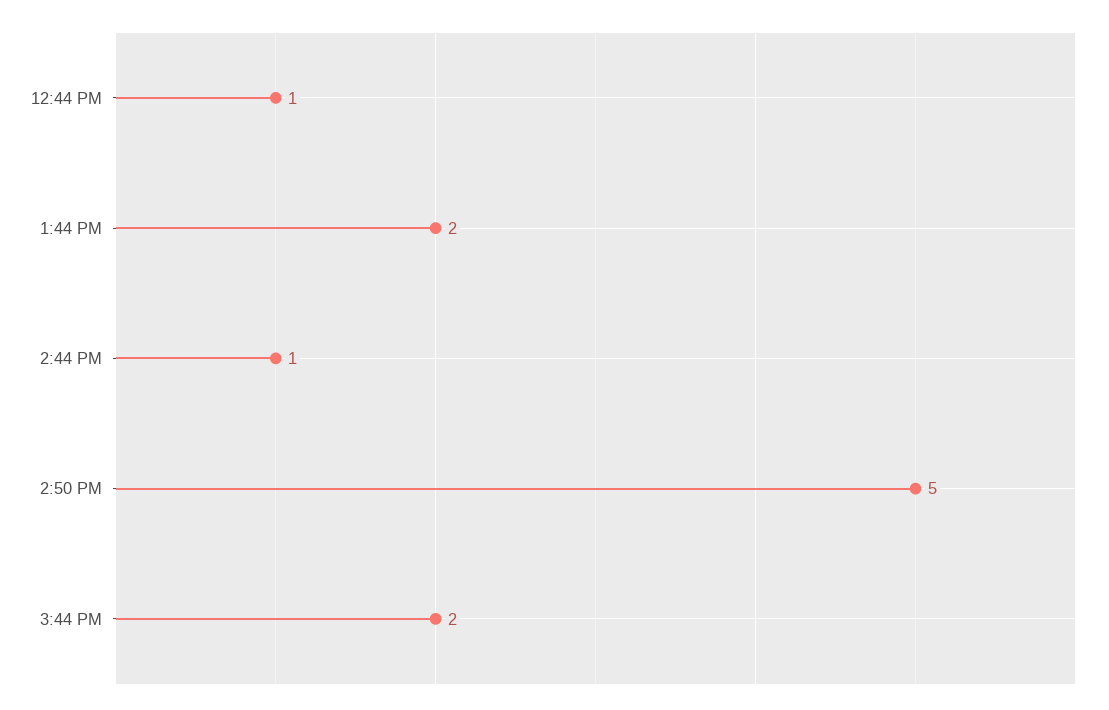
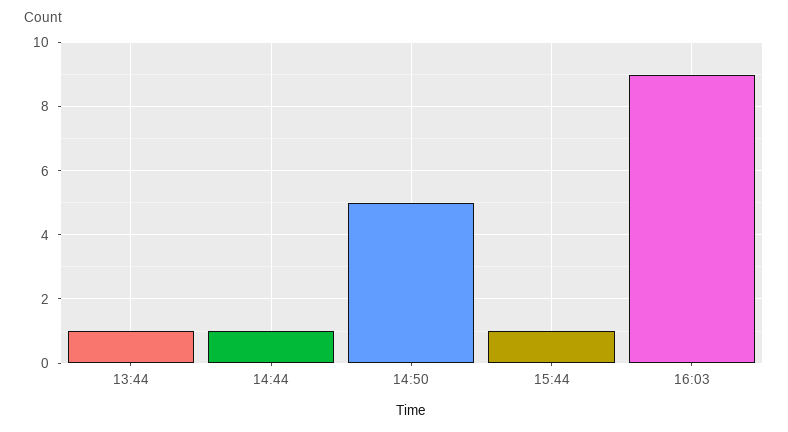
12:44 PM: 1 -> none
1:44 PM: 2 -> 1
3:44 PM: 2 -> 1
16:03: none -> 9

